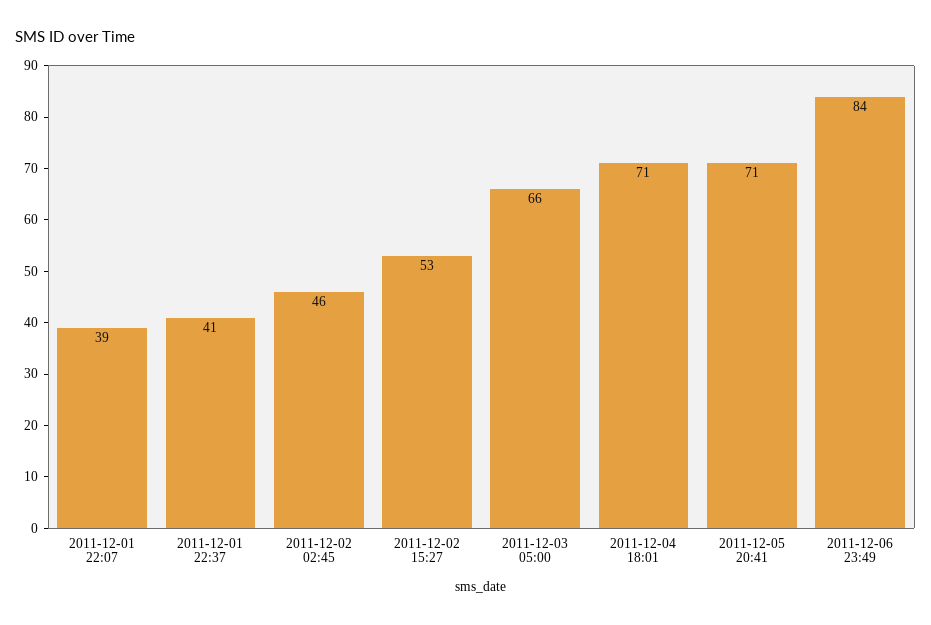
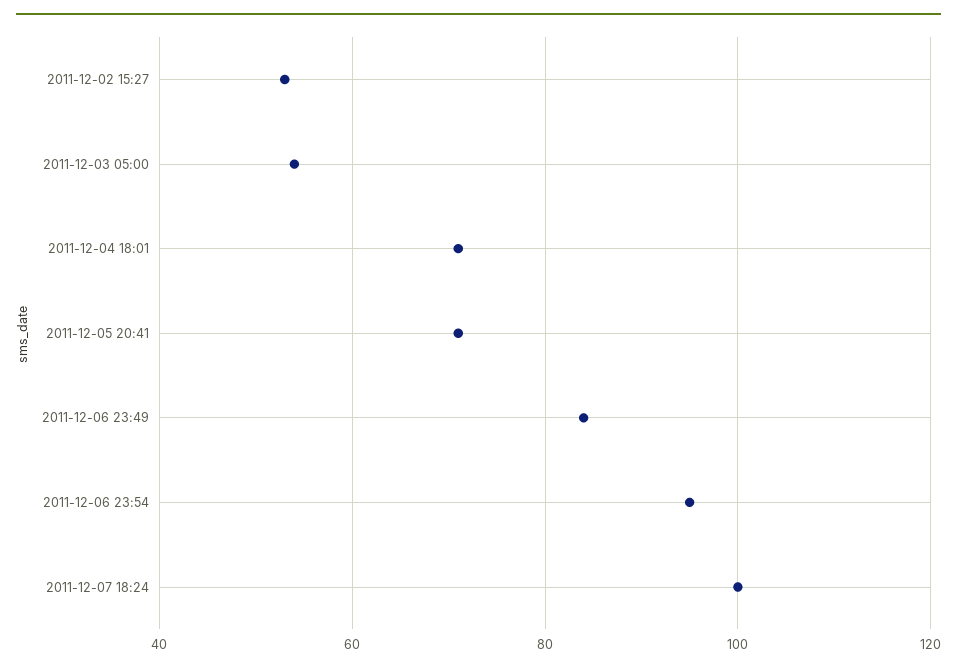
2011-12-01 22:07: 39 -> none
2011-12-01 22:37: 41 -> none
2011-12-02 02:45: 46 -> none
2011-12-03 05:00: 66 -> 55
2011-12-06 23:54: none -> 95
2011-12-07 18:24: none -> 100

